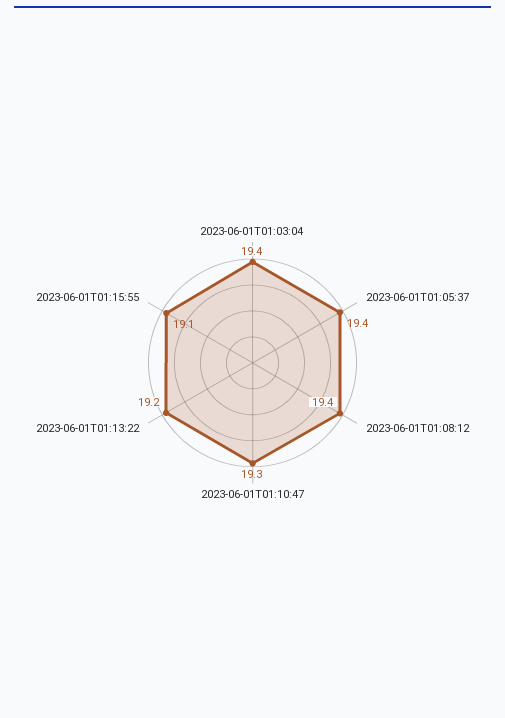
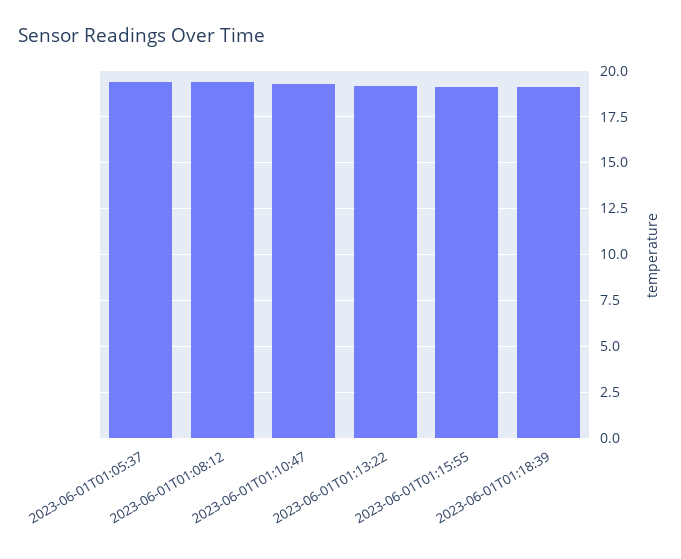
2023-06-01T01:03:04: 19.4 -> none
2023-06-01T01:18:39: none -> 19

